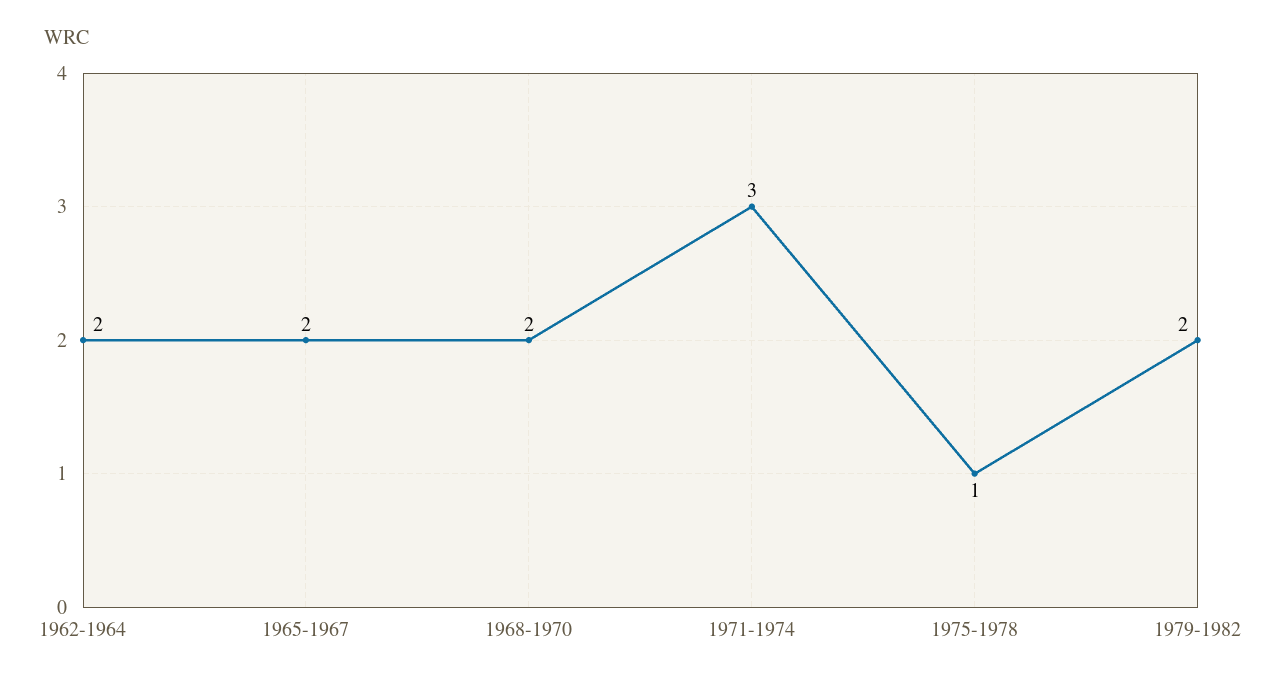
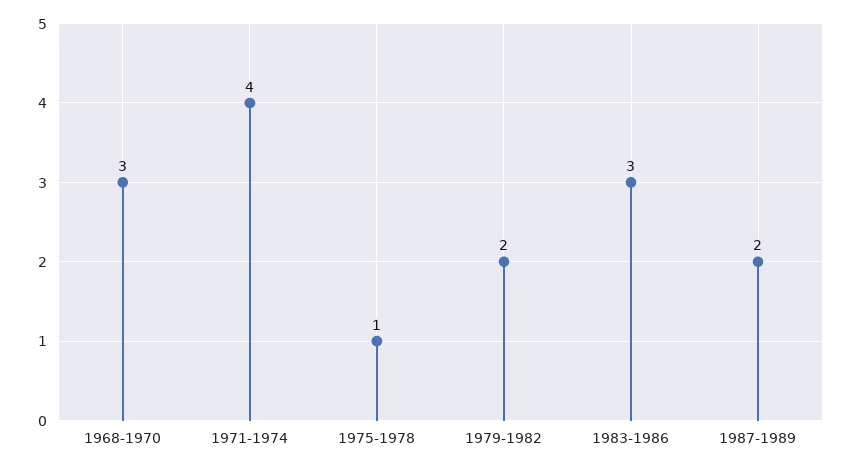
1962-1964: 2 -> none
1965-1967: 2 -> none
1968-1970: 2 -> 3
1971-1974: 3 -> 4
1983-1986: none -> 3
1987-1989: none -> 2

